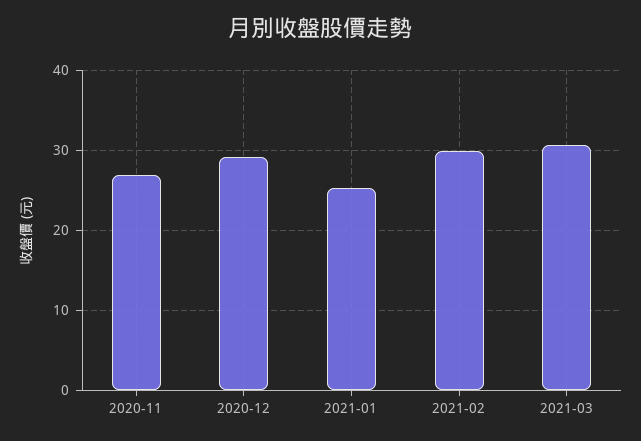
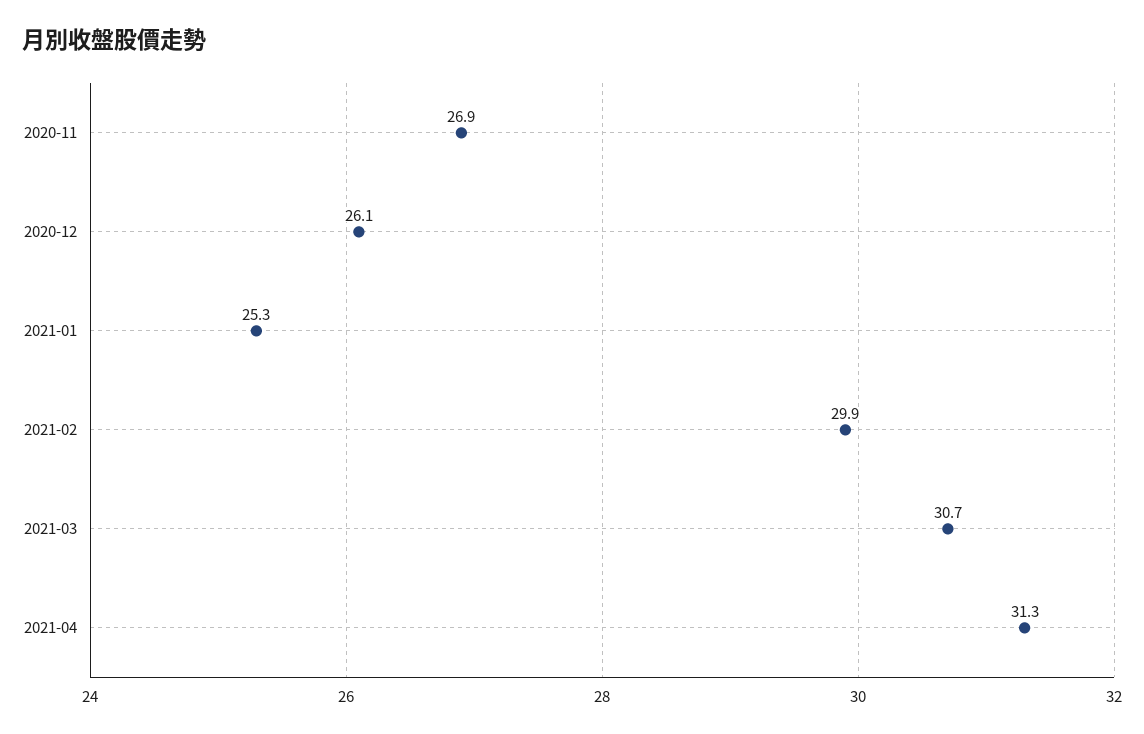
2020-12: 29 -> 26.1
2021-04: none -> 31.3

